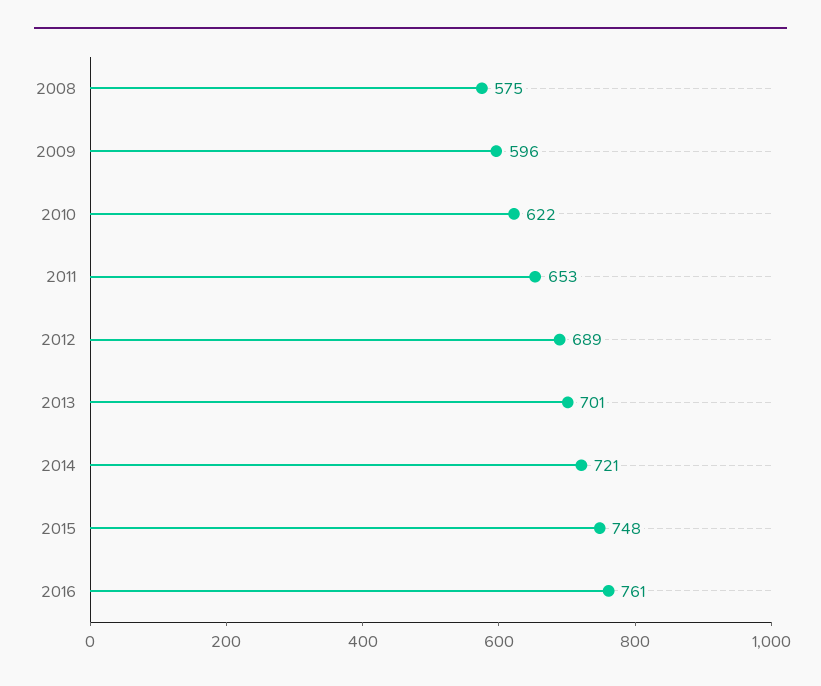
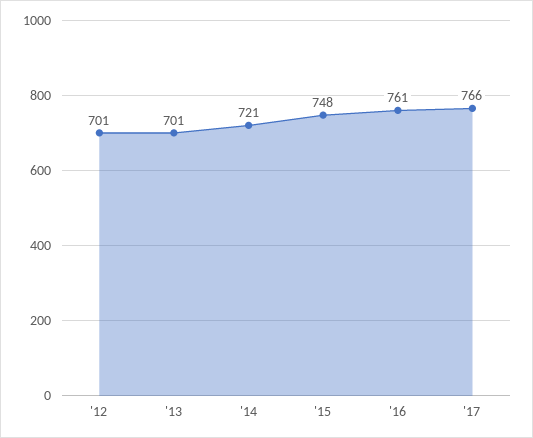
2008: 575 -> none
2009: 596 -> none
2010: 622 -> none
2011: 653 -> none
2012: 689 -> 701
'17: none -> 766

